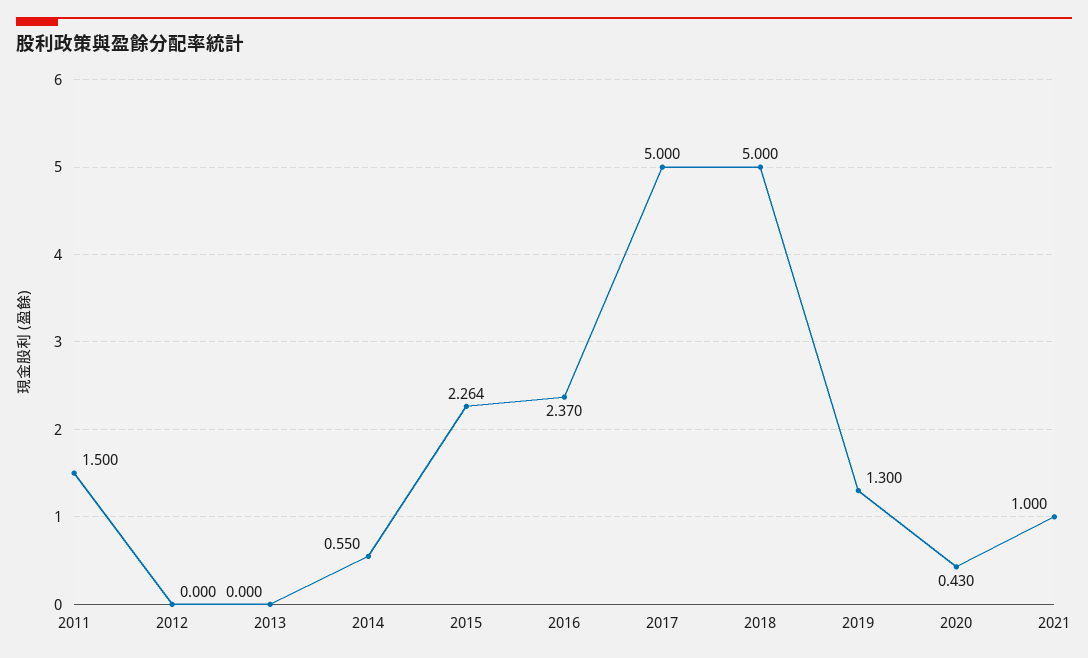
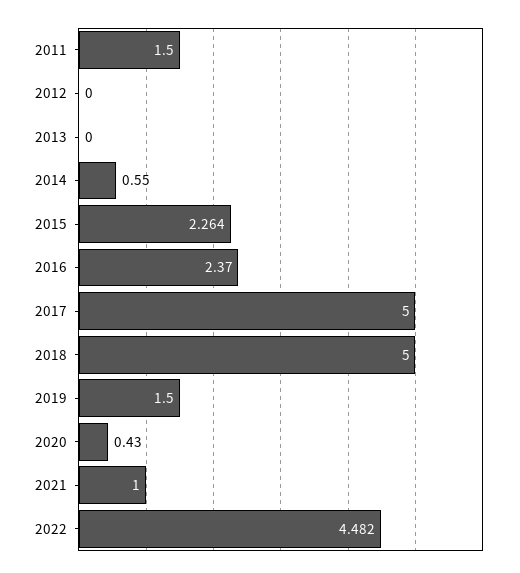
2019: 1.3 -> 1.5
2022: none -> 4.482

